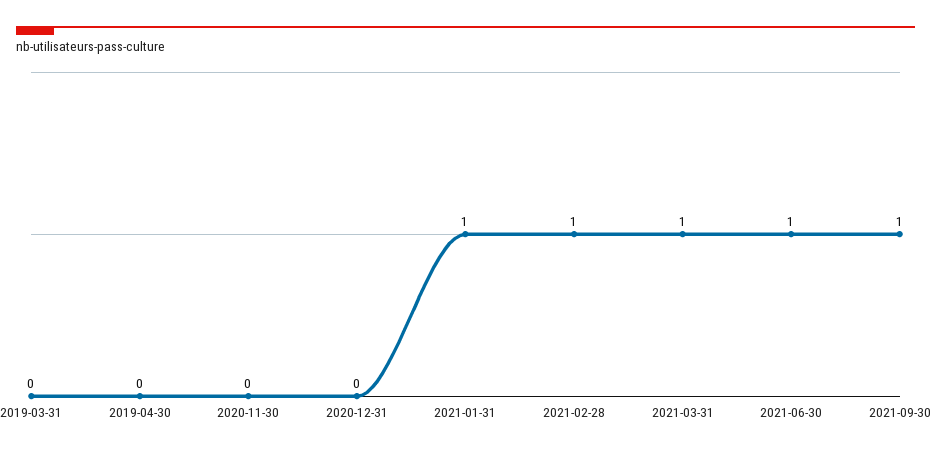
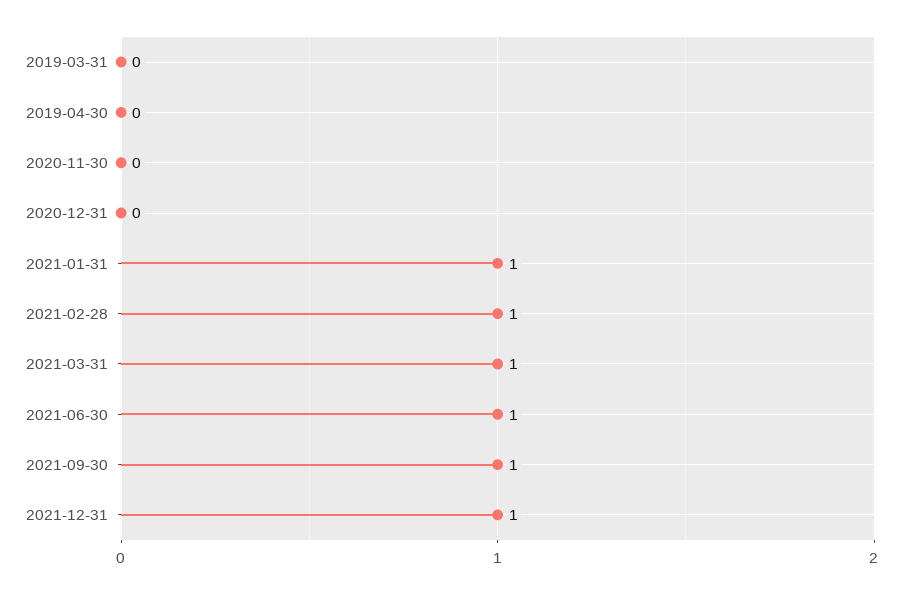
2021-12-31: none -> 1

